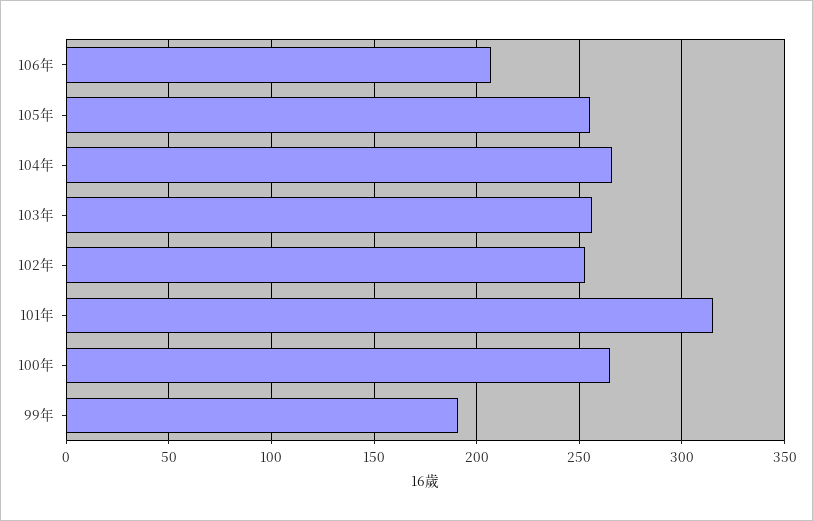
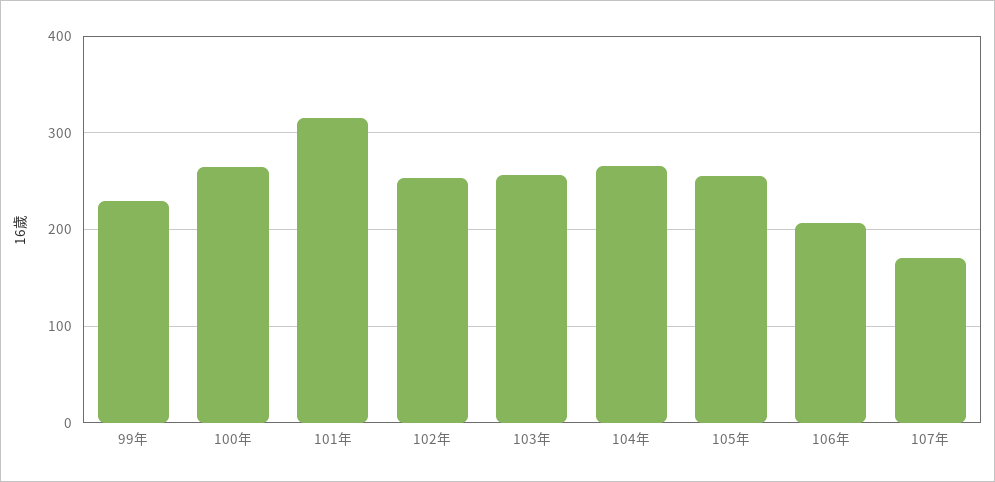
99年: 190 -> 230
107年: none -> 170

